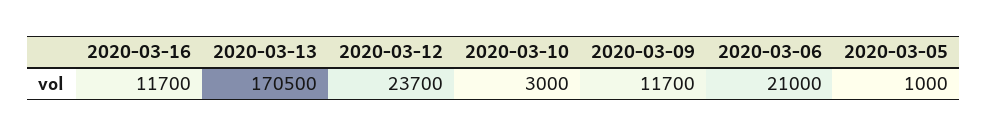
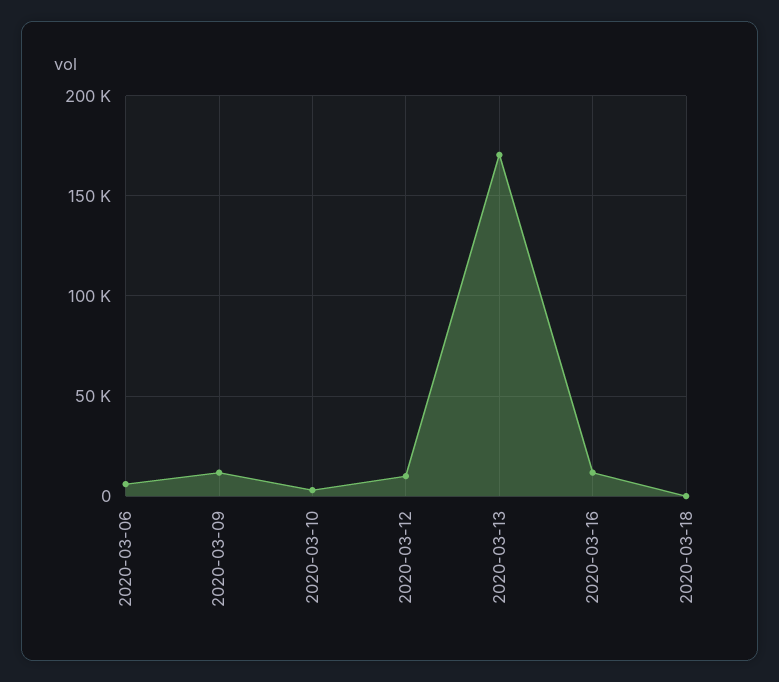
2020-03-12: 23700 -> 10000
2020-03-06: 21000 -> 5000
2020-03-05: 1000 -> none
2020-03-18: none -> 0

